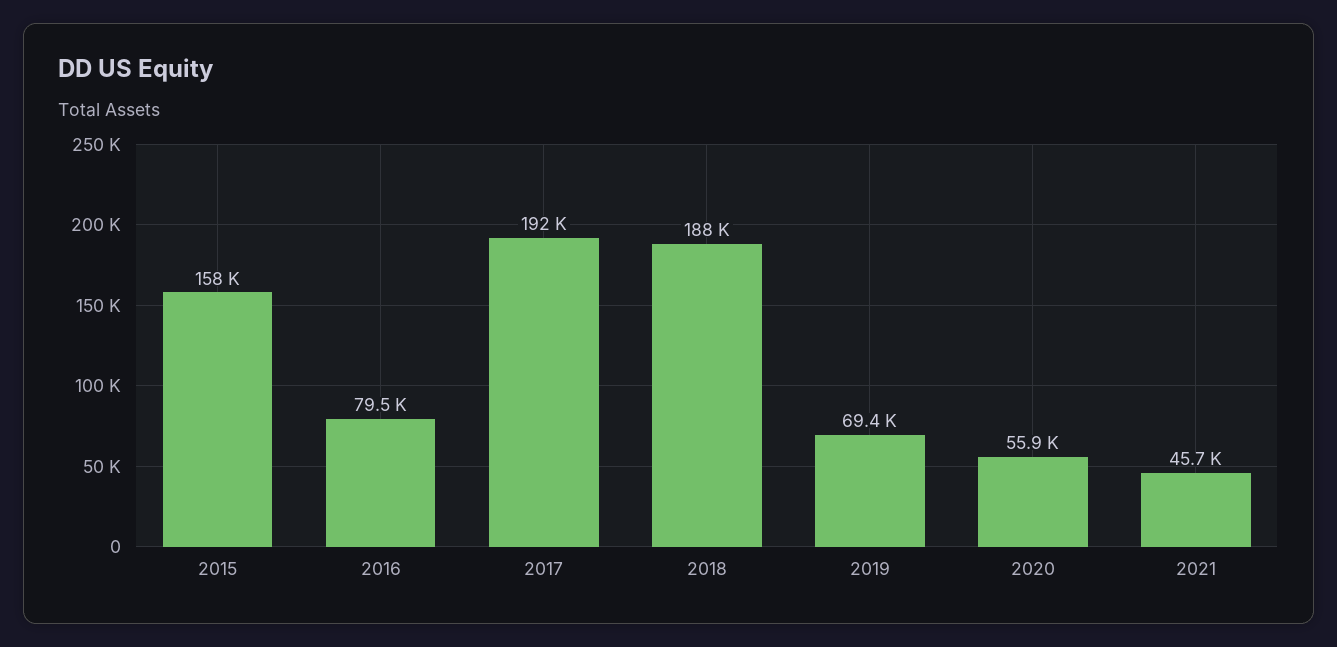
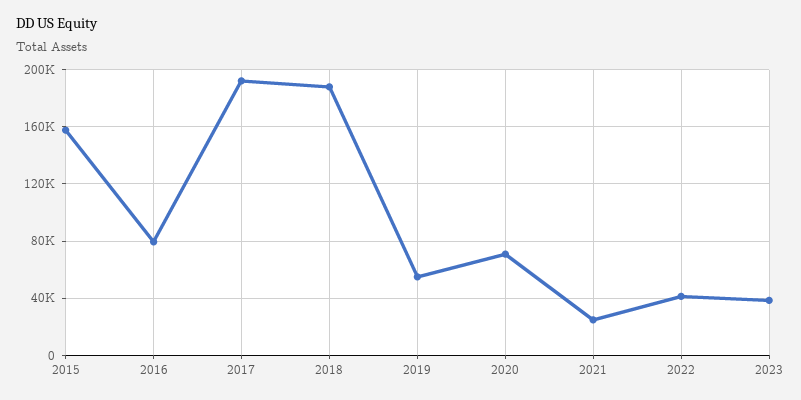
2019: 69400 -> 55000
2020: 55900 -> 70000
2021: 45700 -> 25000
2022: none -> 40000
2023: none -> 40000

